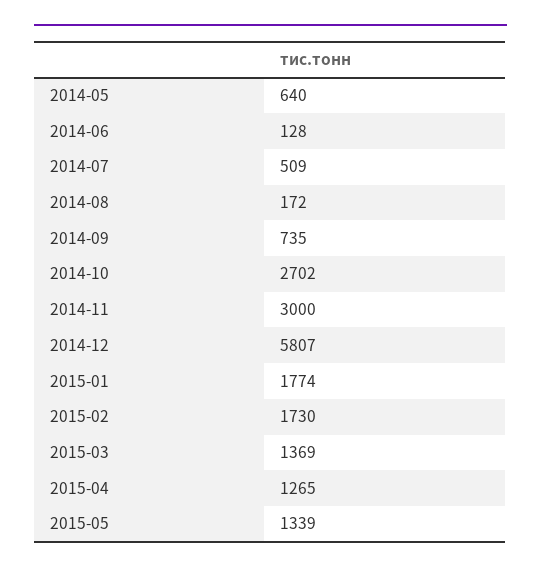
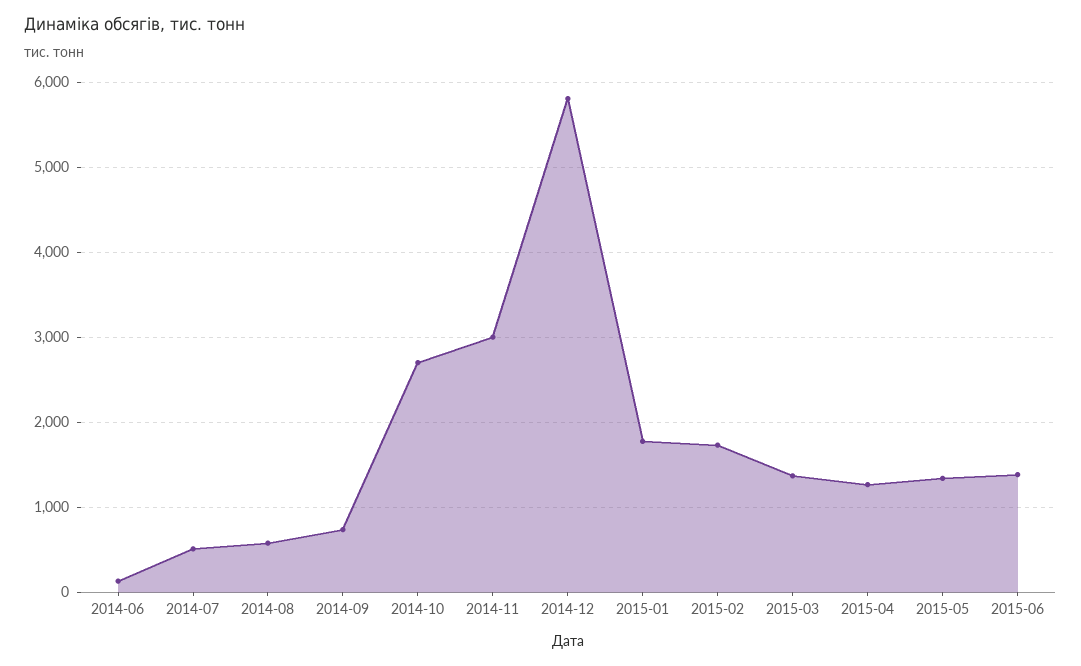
2014-05: 640 -> none
2014-08: 172 -> 600
2015-06: none -> 1400

